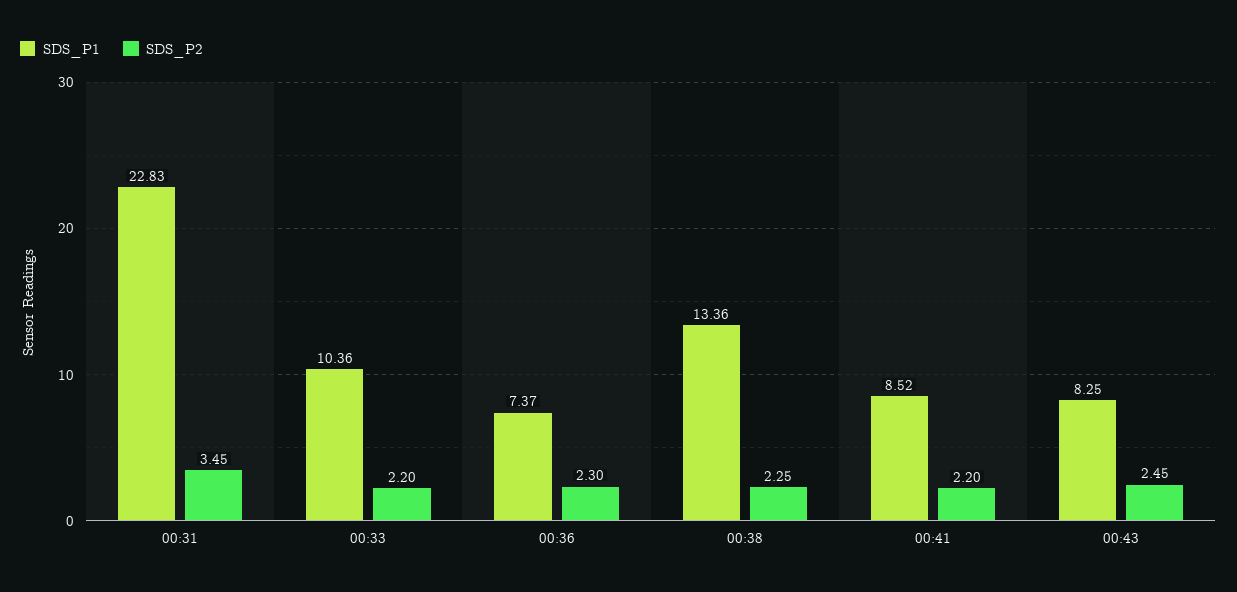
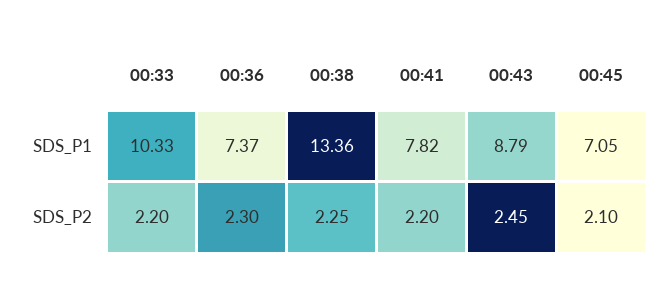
SDS_P1, 00:31: 22.83 -> none
SDS_P2, 00:31: 3.45 -> none
SDS_P1, 00:33: 10.36 -> 10.33
SDS_P1, 00:41: 8.52 -> 7.82
SDS_P1, 00:43: 8.25 -> 8.79
SDS_P1, 00:45: none -> 7.05
SDS_P2, 00:45: none -> 2.1

